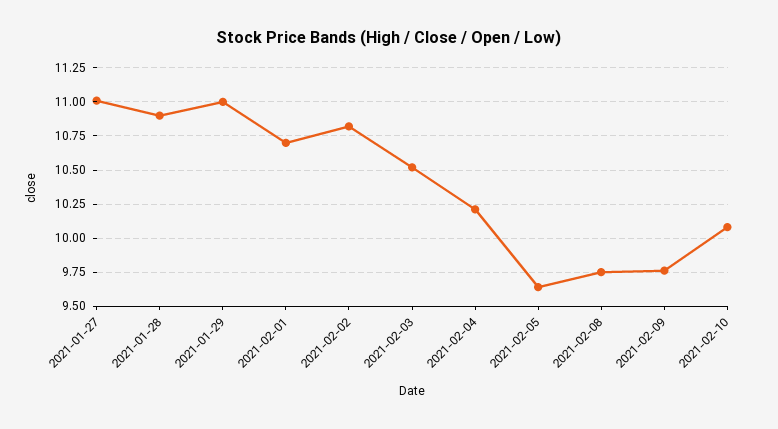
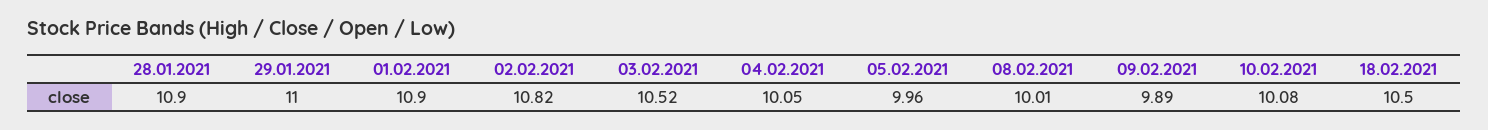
2021-01-27: 11 -> none
2021-02-01: 10.7 -> 10.9
2021-02-04: 10.2 -> 10.05
2021-02-05: 9.65 -> 9.96
2021-02-08: 9.75 -> 10.01
2021-02-09: 9.75 -> 9.89
18.02.2021: none -> 10.5

